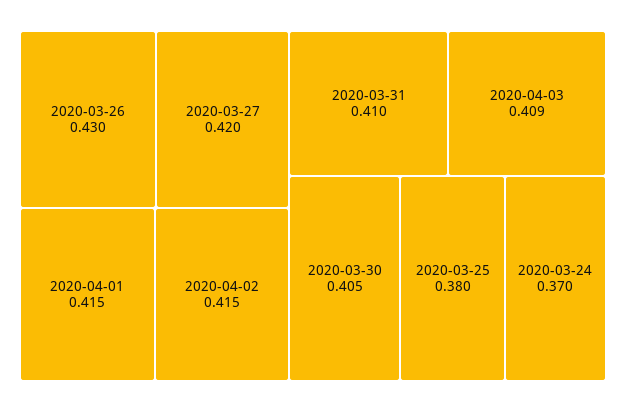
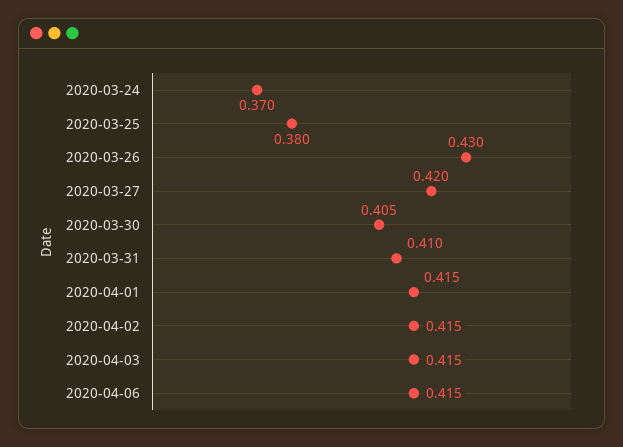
2020-04-03: 0.409 -> 0.415
2020-04-06: none -> 0.415

